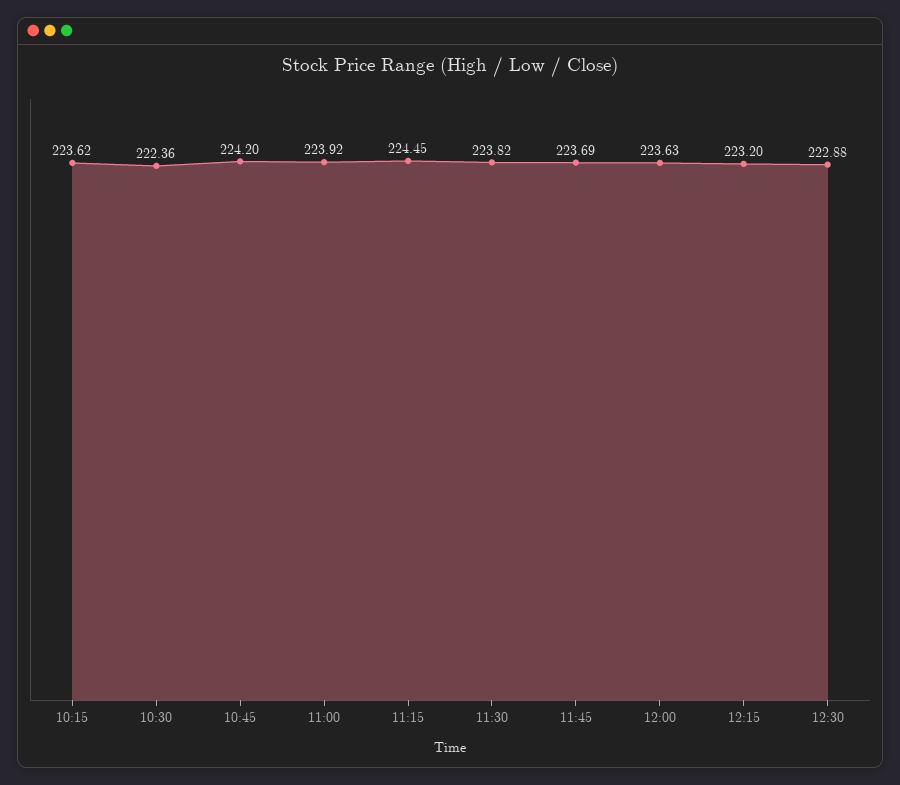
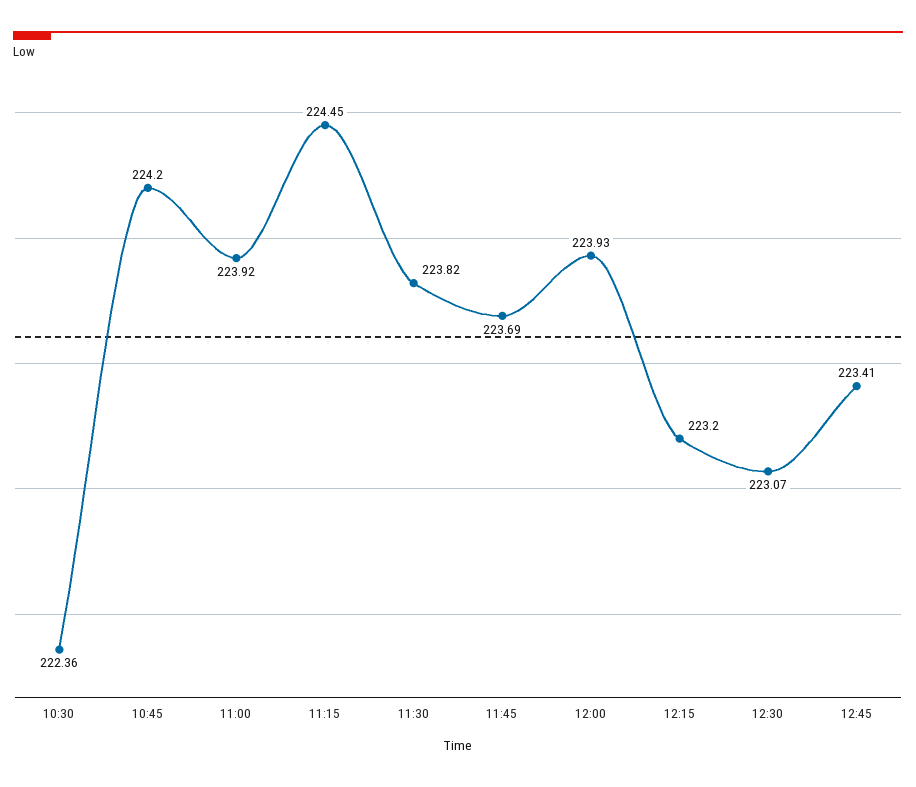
10:15: 223.62 -> none
12:00: 223.63 -> 223.93
12:30: 222.88 -> 223.07
12:45: none -> 223.41

